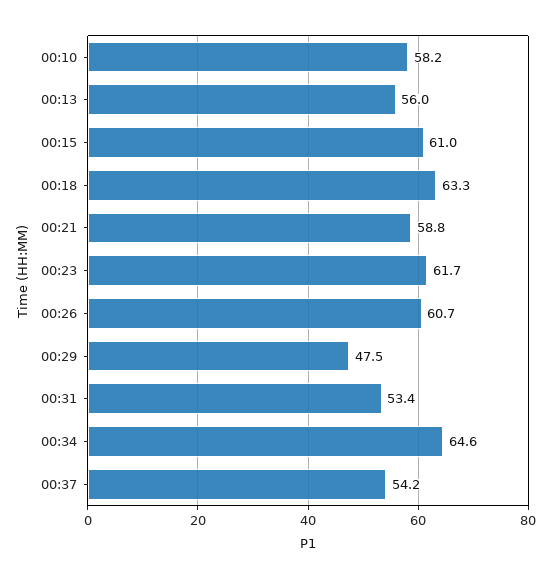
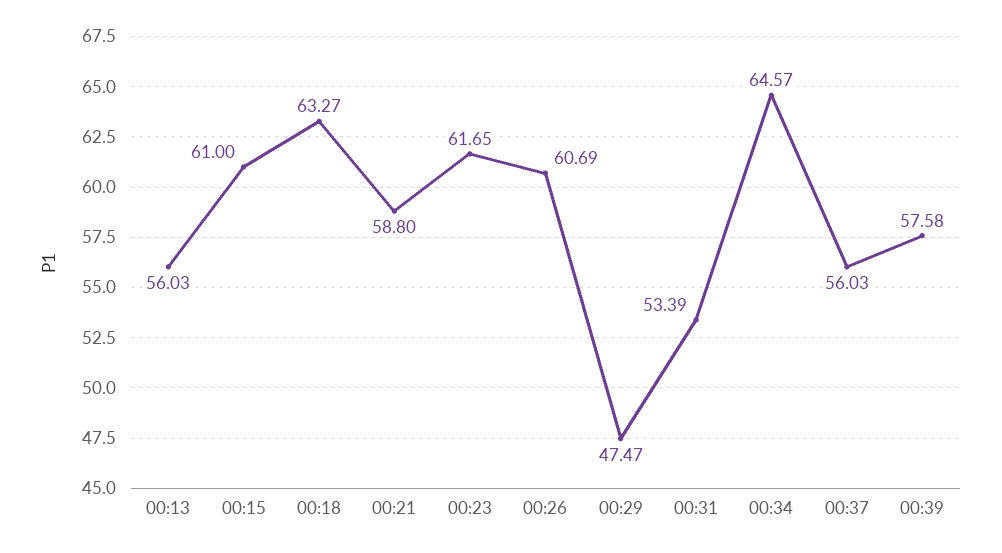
00:10: 58.2 -> none
00:37: 54.2 -> 56.03
00:39: none -> 57.58

